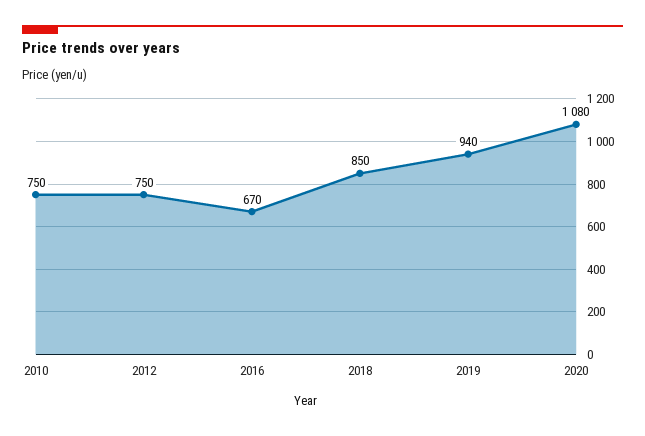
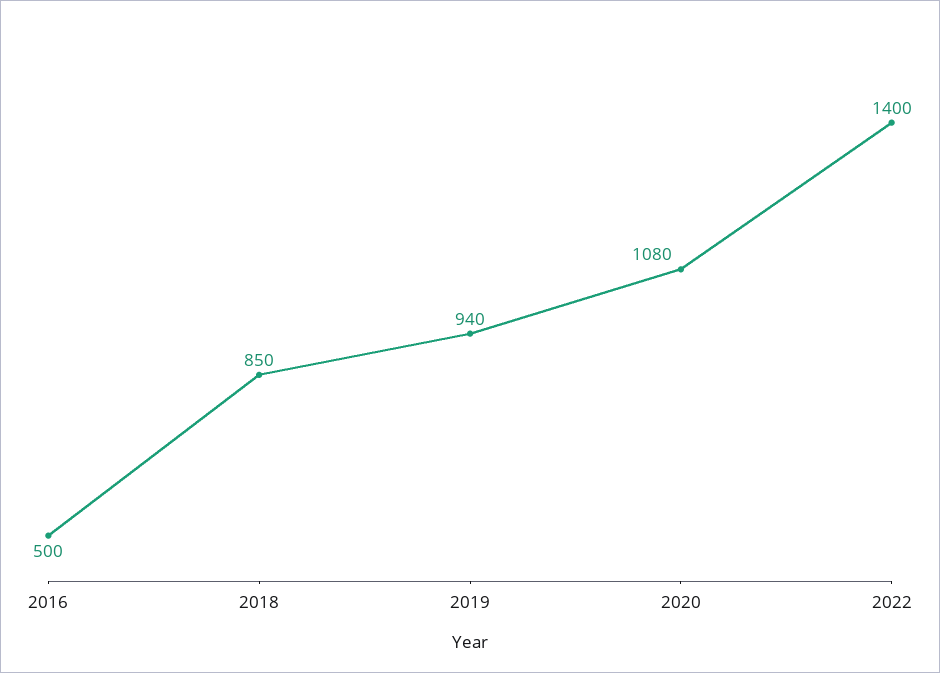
2010: 750 -> none
2012: 750 -> none
2016: 670 -> 500
2022: none -> 1400

